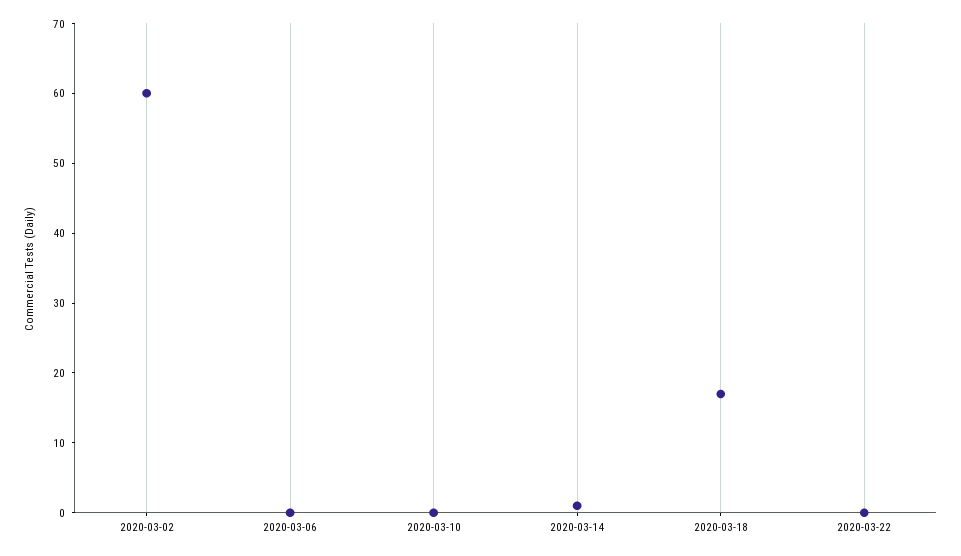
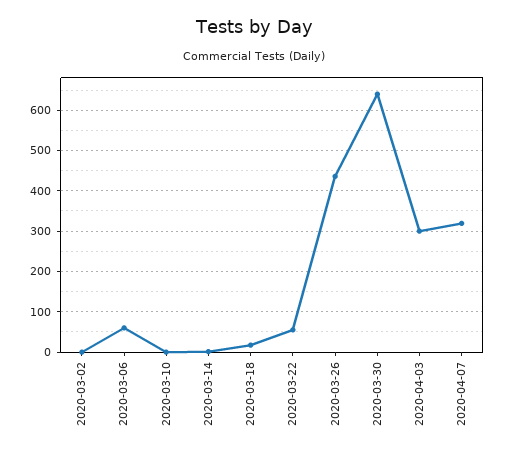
2020-03-02: 60 -> 0
2020-03-06: 0 -> 60
2020-03-22: 0 -> 60
2020-03-26: none -> 440
2020-03-30: none -> 640
2020-04-03: none -> 300
2020-04-07: none -> 320

